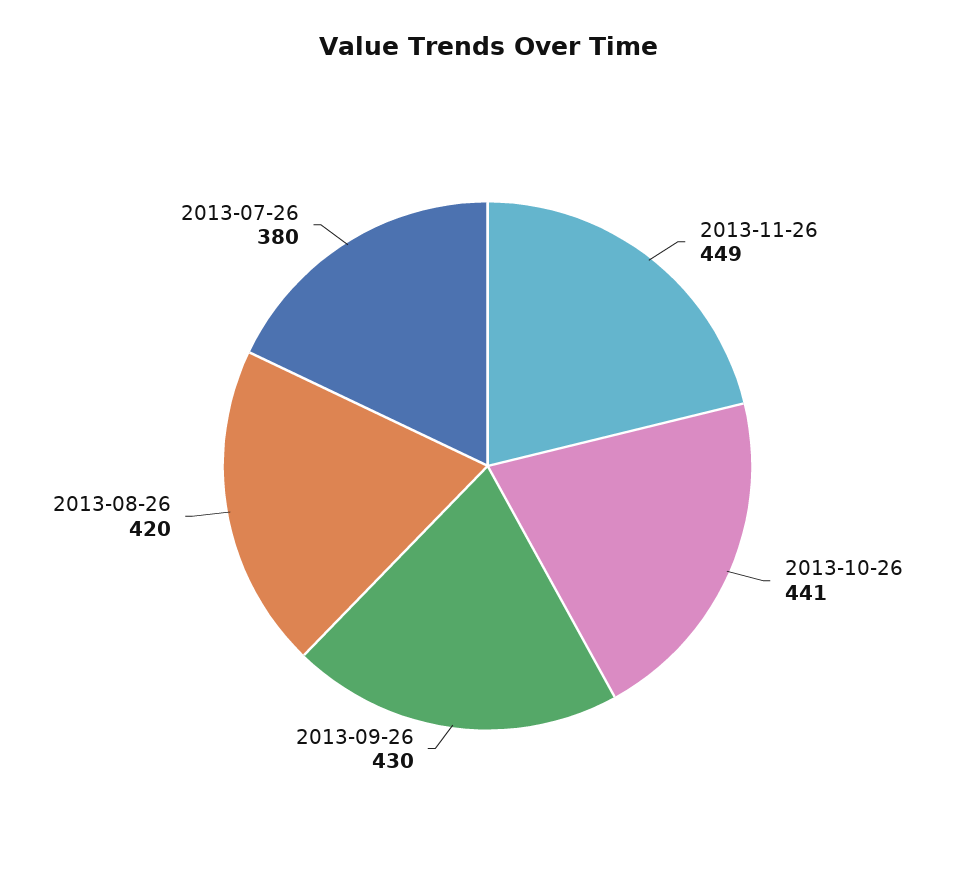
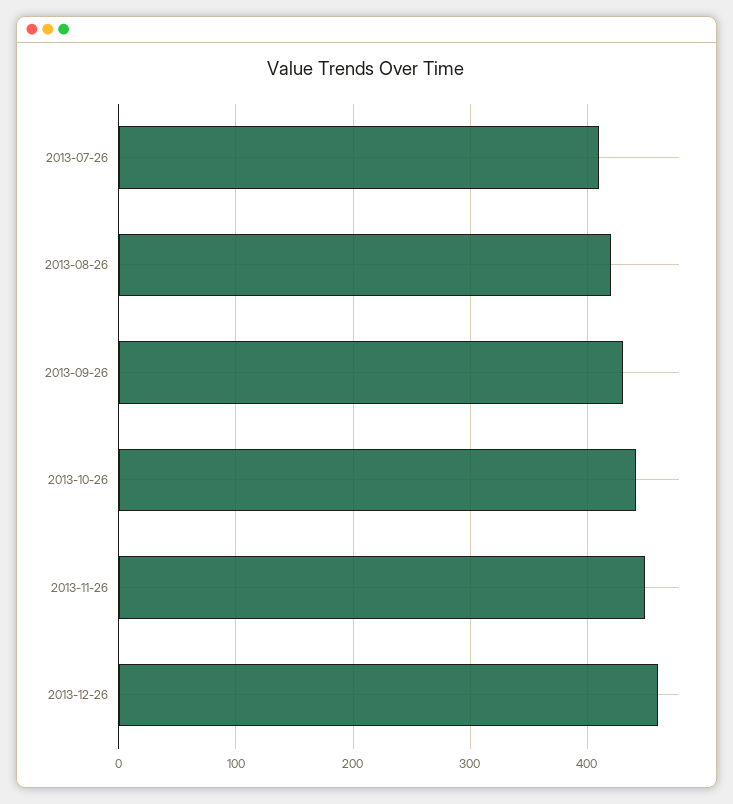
2013-07-26: 380 -> 410
2013-12-26: none -> 460

